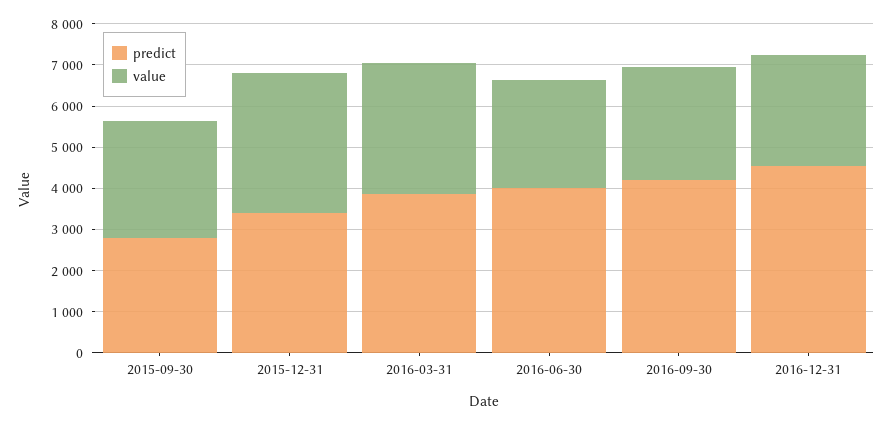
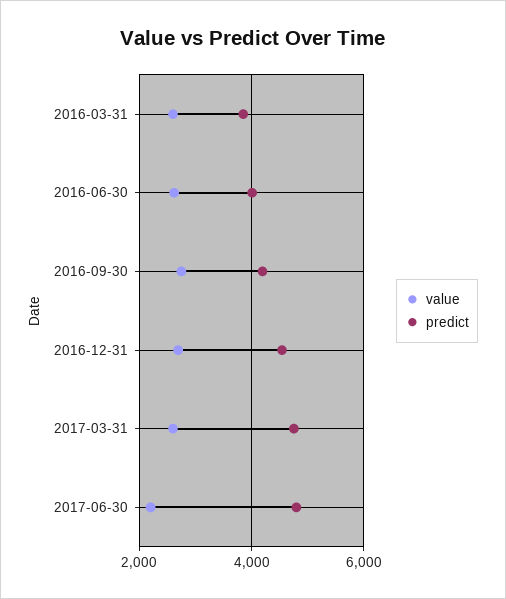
predict, 2015-09-30: 2800 -> none
value, 2015-09-30: 2800 -> none
predict, 2015-12-31: 3400 -> none
value, 2015-12-31: 3400 -> none
value, 2016-03-31: 3200 -> 2600
value, 2017-03-31: none -> 2600
predict, 2017-03-31: none -> 4800
value, 2017-06-30: none -> 2200
predict, 2017-06-30: none -> 4800

